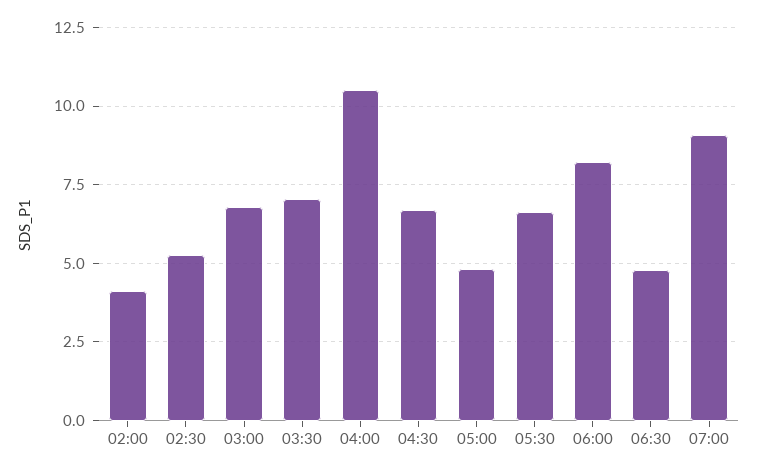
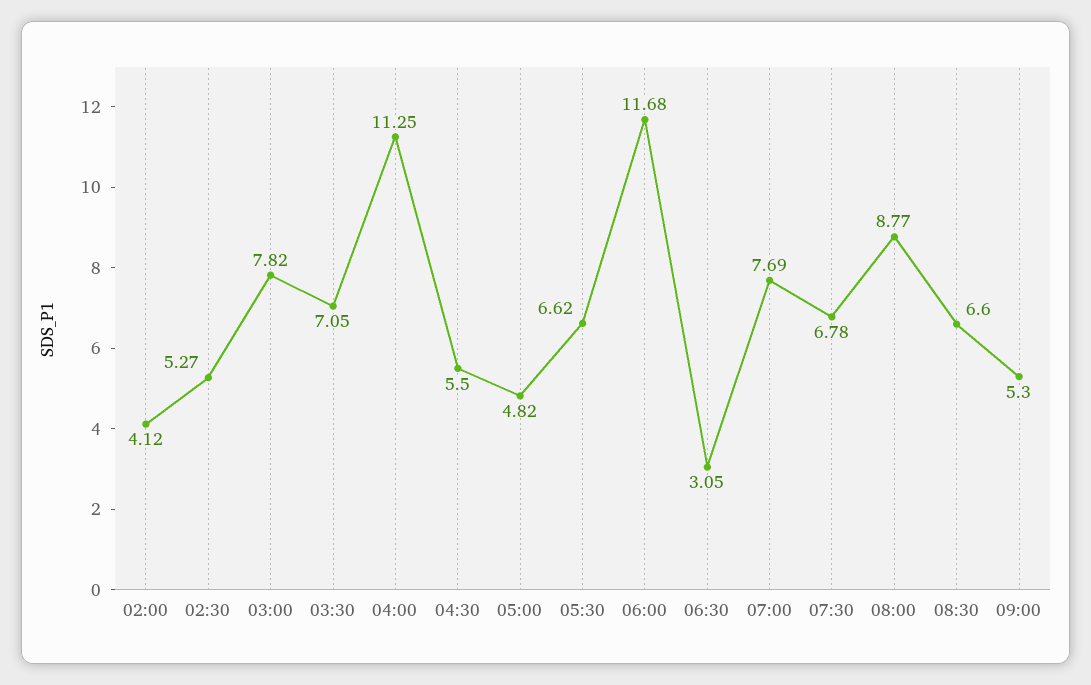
03:00: 6.75 -> 7.82
04:00: 10.5 -> 11.25
04:30: 6.75 -> 5.5
06:00: 8.25 -> 11.68
06:30: 4.75 -> 3.05
07:00: 9 -> 7.69
07:30: none -> 6.78
08:00: none -> 8.77
08:30: none -> 6.6
09:00: none -> 5.3

